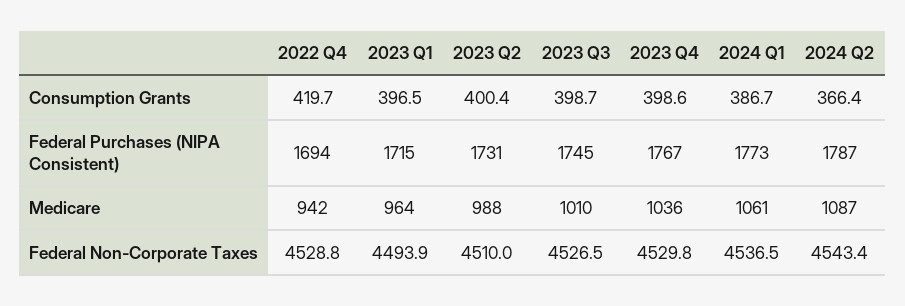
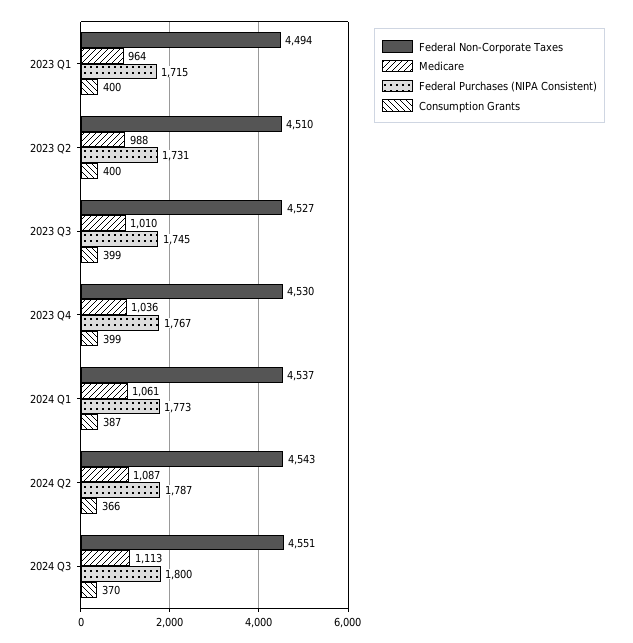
Consumption Grants, 2022 Q4: 419.7 -> none
Consumption Grants, 2023 Q1: 396.5 -> 400
Federal Purchases (NIPA Consistent), 2022 Q4: 1694 -> none
Medicare, 2022 Q4: 942 -> none
Federal Non-Corporate Taxes, 2022 Q4: 4528.8 -> none
Federal Non-Corporate Taxes, 2024 Q3: none -> 4551
Medicare, 2024 Q3: none -> 1113
Federal Purchases (NIPA Consistent), 2024 Q3: none -> 1800
Consumption Grants, 2024 Q3: none -> 370

